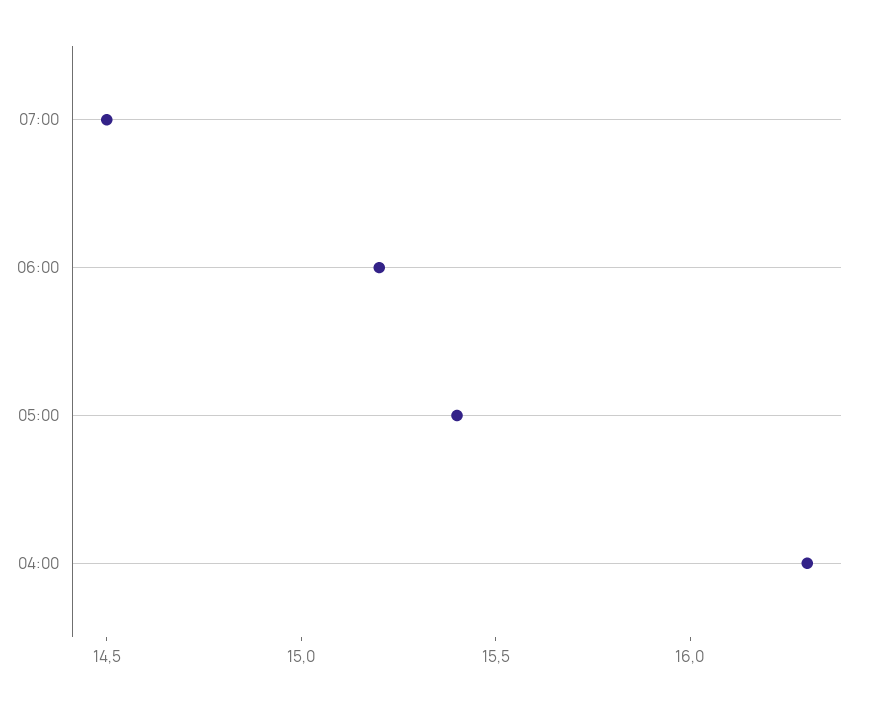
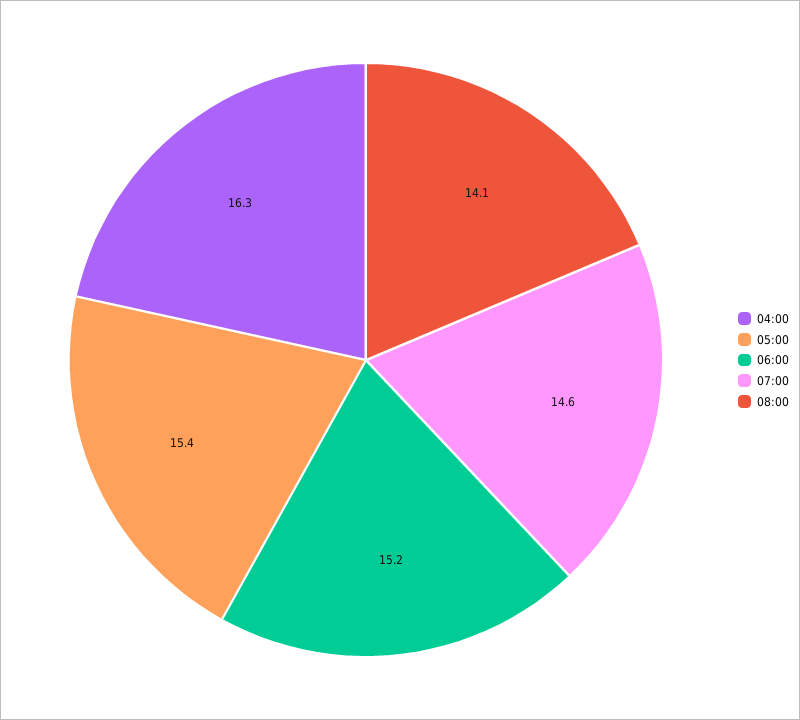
07:00: 14.5 -> 14.6
08:00: none -> 14.1

